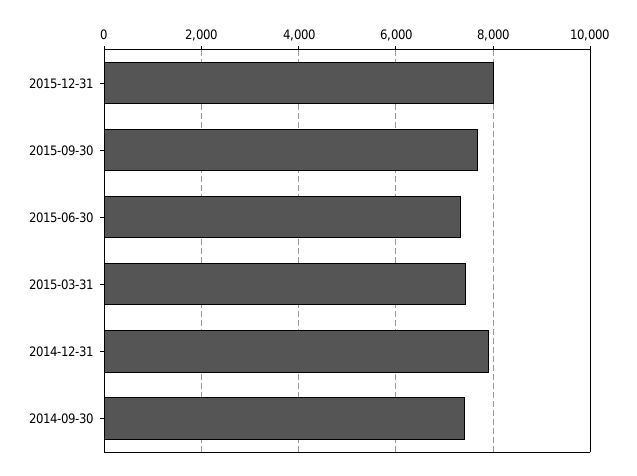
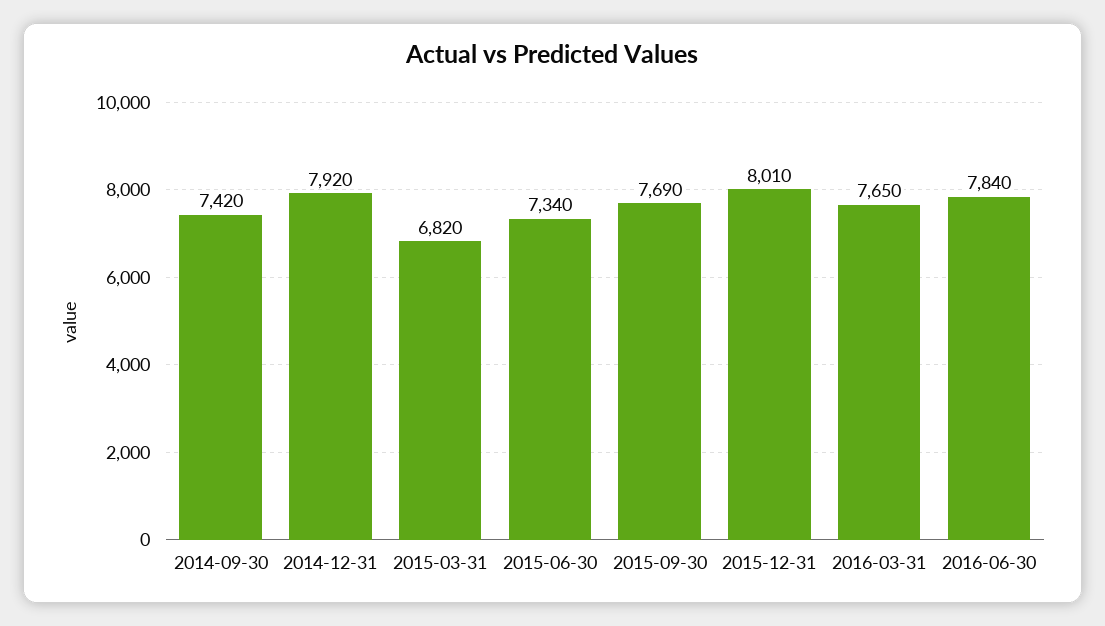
2015-03-31: 7400 -> 6820
2016-03-31: none -> 7650
2016-06-30: none -> 7840

